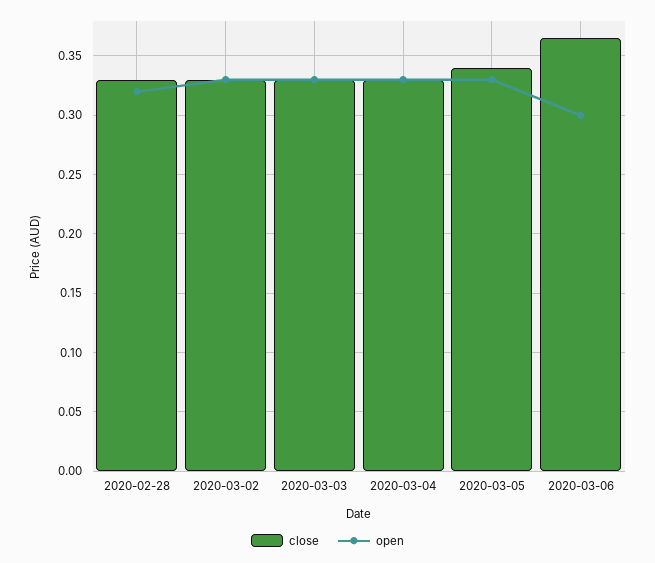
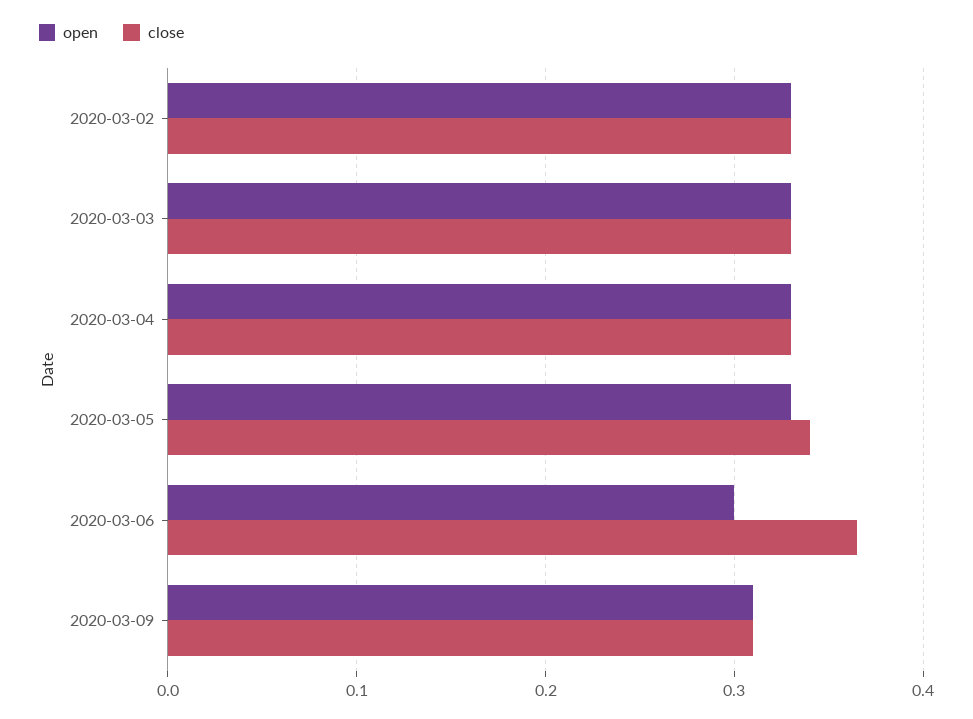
close, 2020-02-28: 0.33 -> none
open, 2020-02-28: 0.32 -> none
open, 2020-03-09: none -> 0.31
close, 2020-03-09: none -> 0.31

